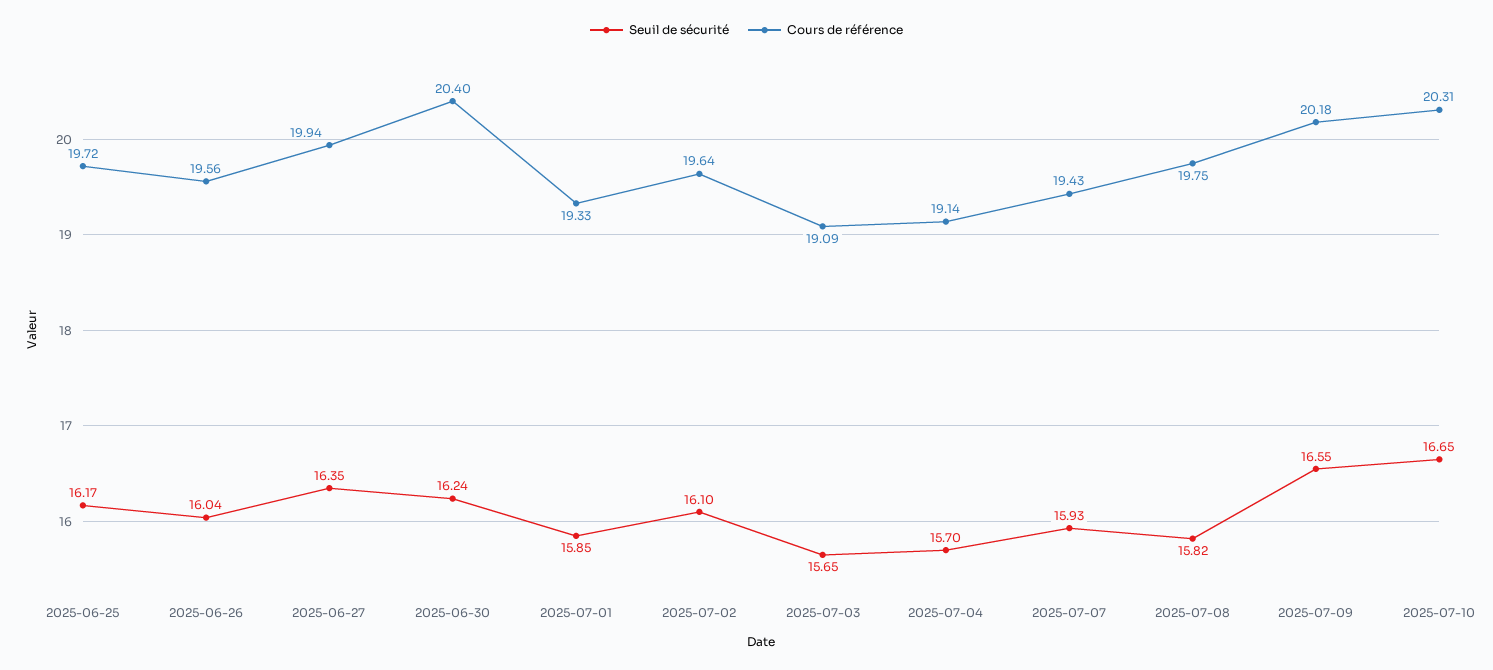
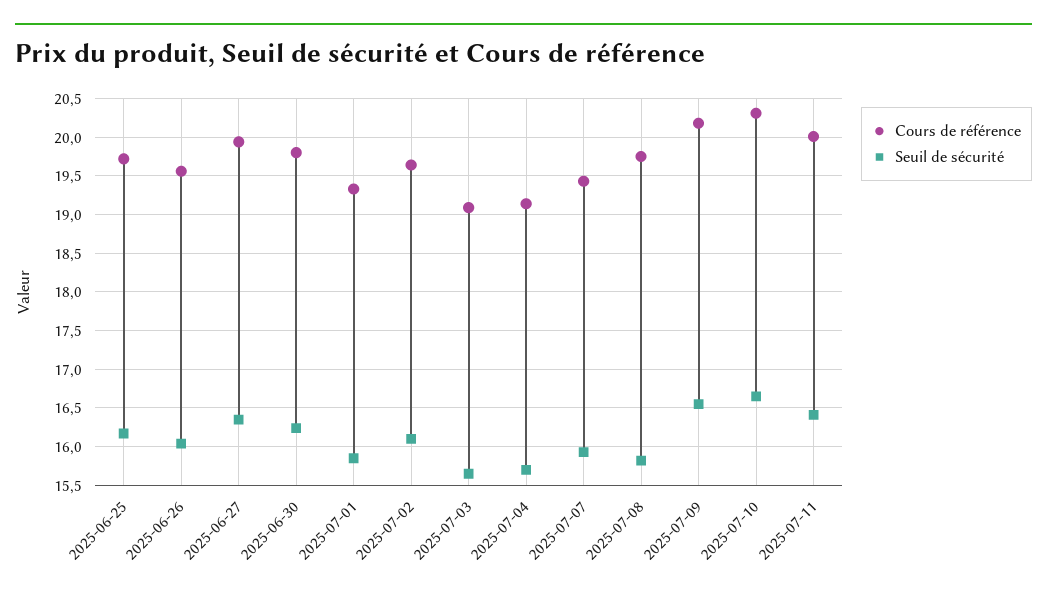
Cours de référence, 2025-06-30: 20.4 -> 19.8
Cours de référence, 2025-07-11: none -> 20
Seuil de sécurité, 2025-07-11: none -> 16.4

